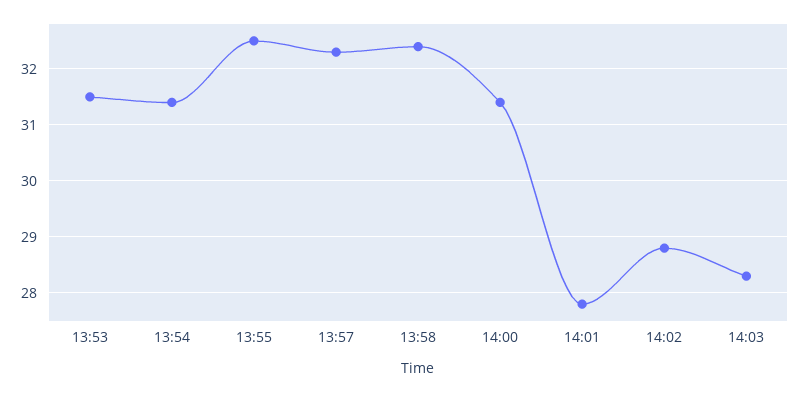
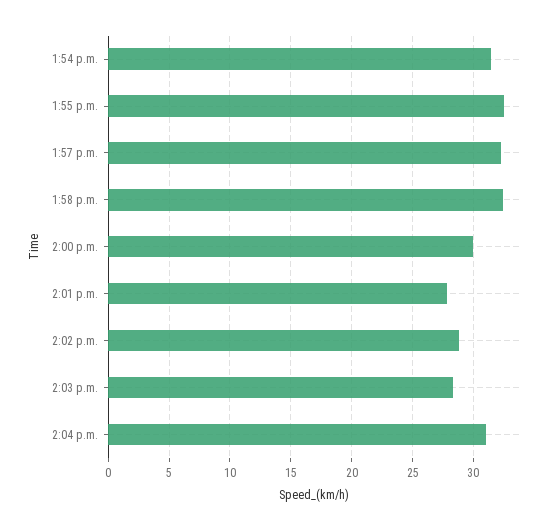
13:53: 31.5 -> none
14:00: 31.5 -> 30
2:04 p.m.: none -> 31

